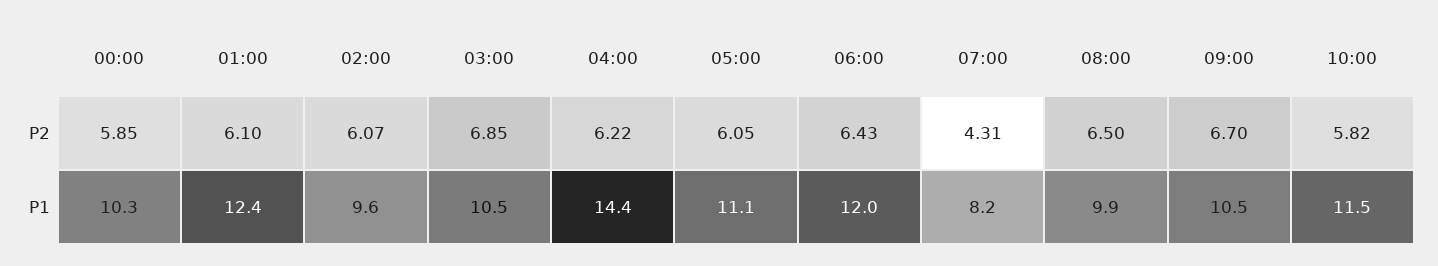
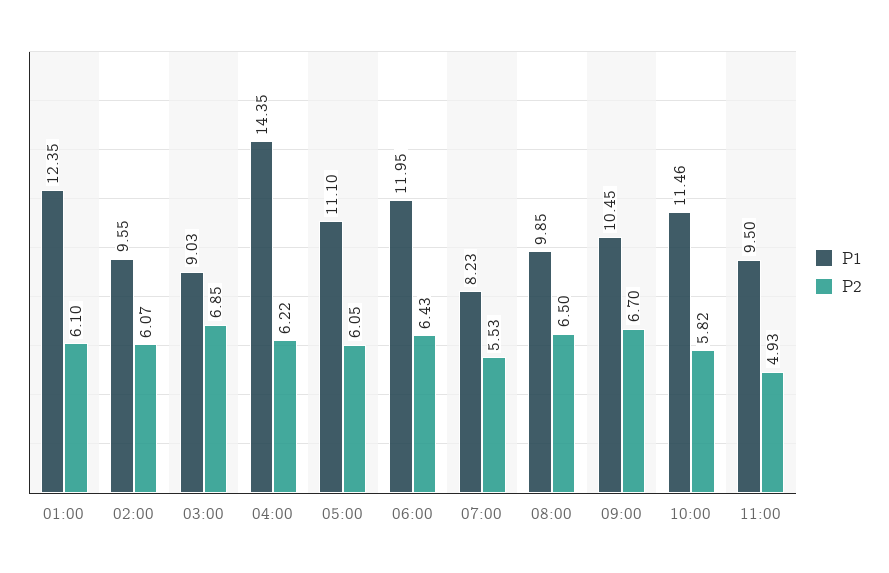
P2, 00:00: 5.85 -> none
P2, 07:00: 4.31 -> 5.53
P1, 00:00: 10.3 -> none
P1, 03:00: 10.5 -> 9.03
P1, 11:00: none -> 9.5
P2, 11:00: none -> 4.93

